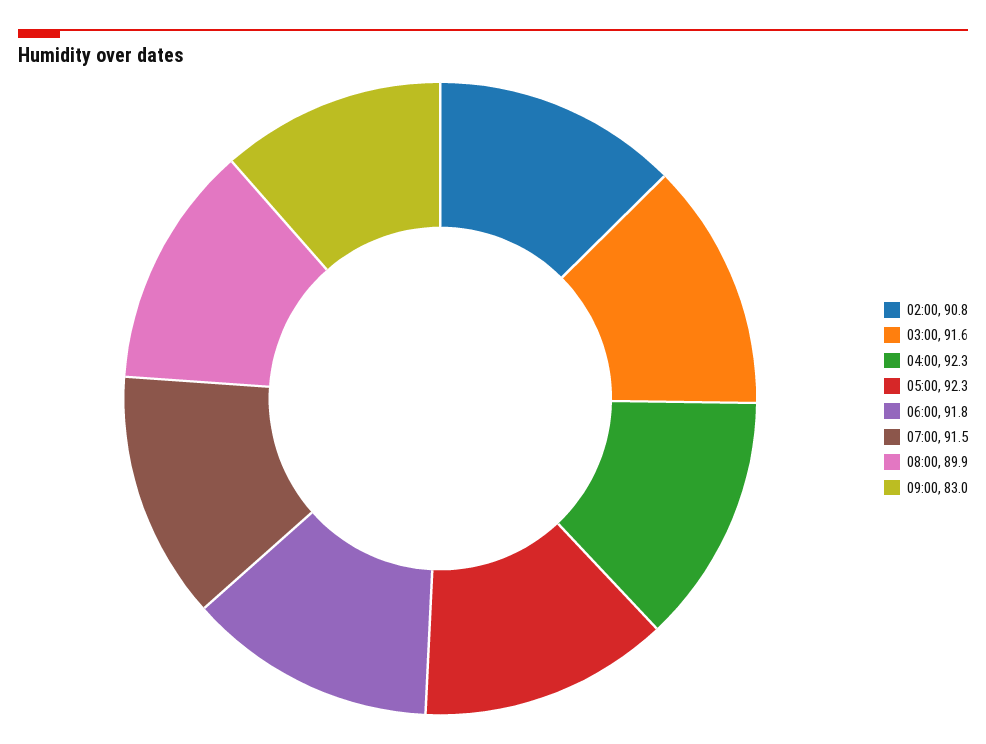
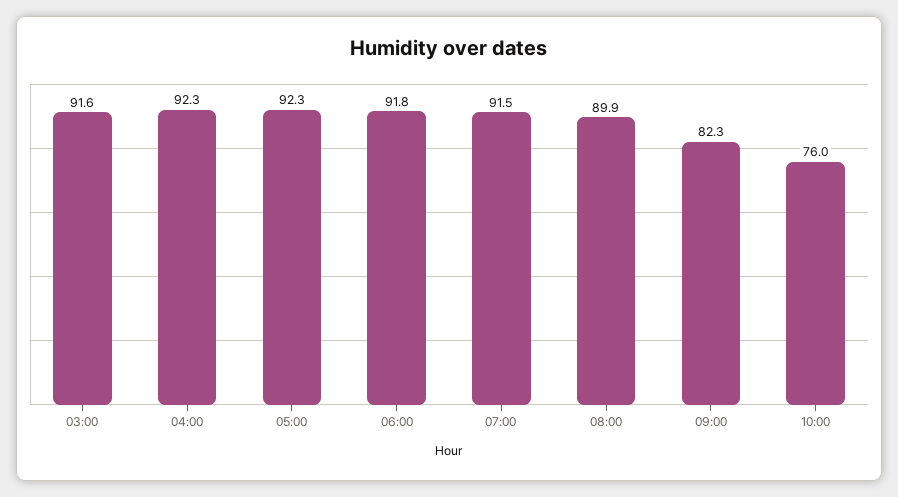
02:00: 90.8 -> none
09:00: 83 -> 82.3
10:00: none -> 76

